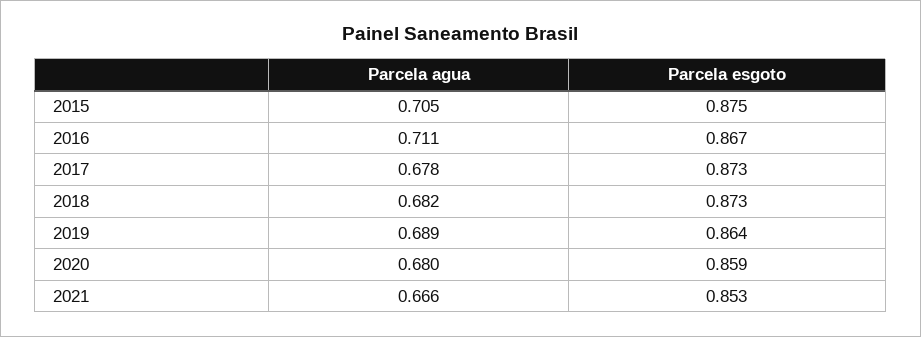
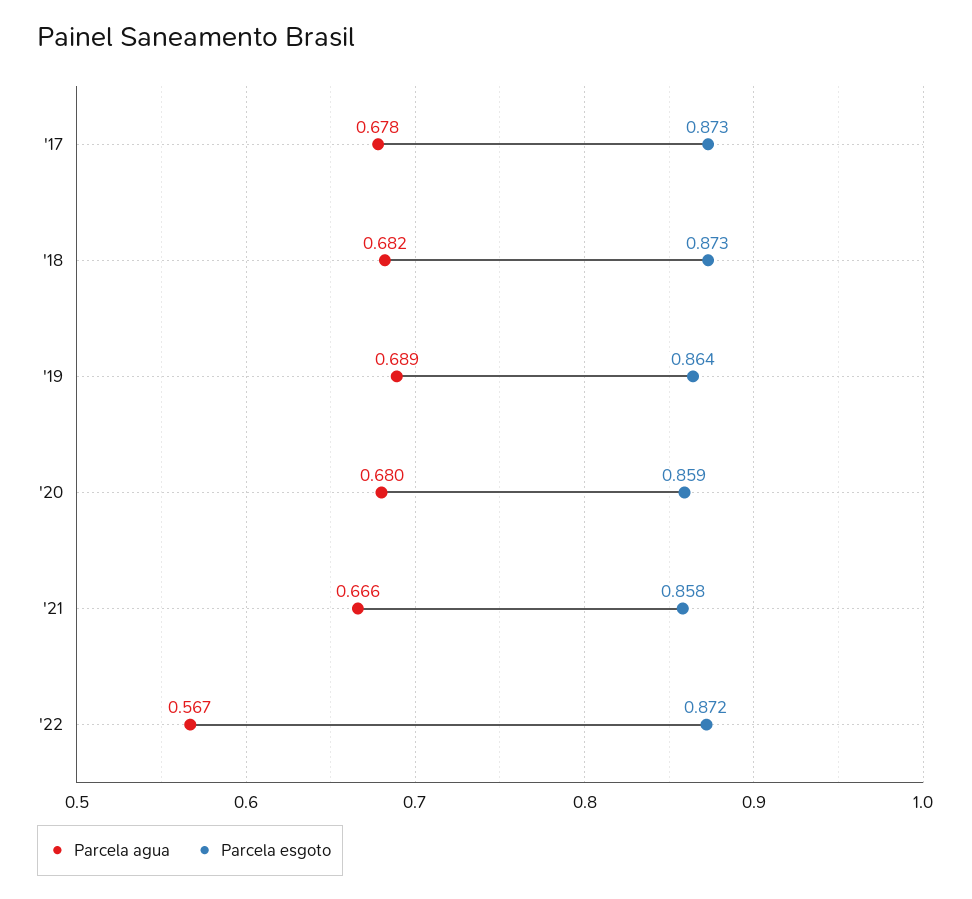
Parcela agua, 2015: 0.705 -> none
Parcela esgoto, 2015: 0.875 -> none
Parcela agua, 2016: 0.711 -> none
Parcela esgoto, 2016: 0.867 -> none
Parcela esgoto, 2021: 0.853 -> 0.858
Parcela agua, '22: none -> 0.567
Parcela esgoto, '22: none -> 0.872

